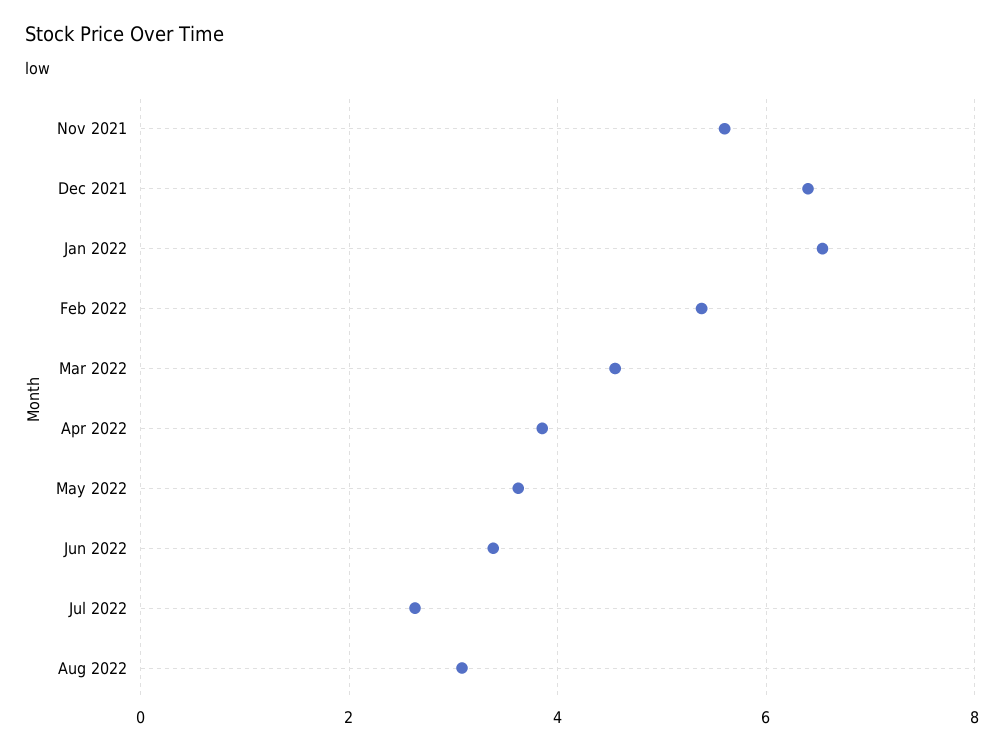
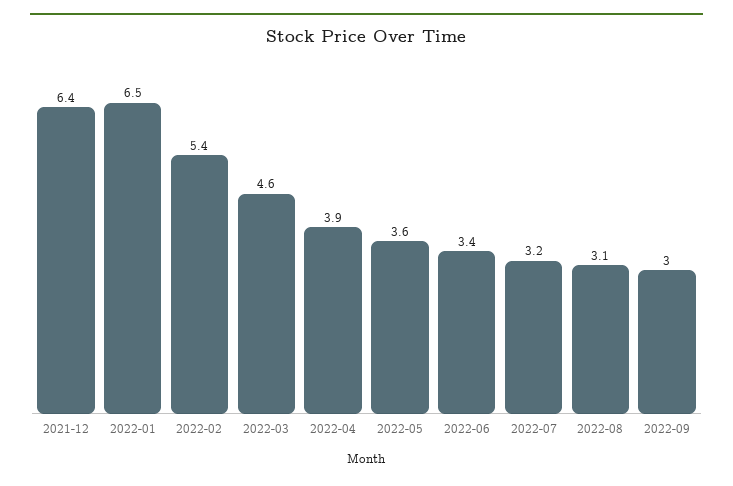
Nov 2021: 5.6 -> none
Jul 2022: 2.6 -> 3.2
2022-09: none -> 3

